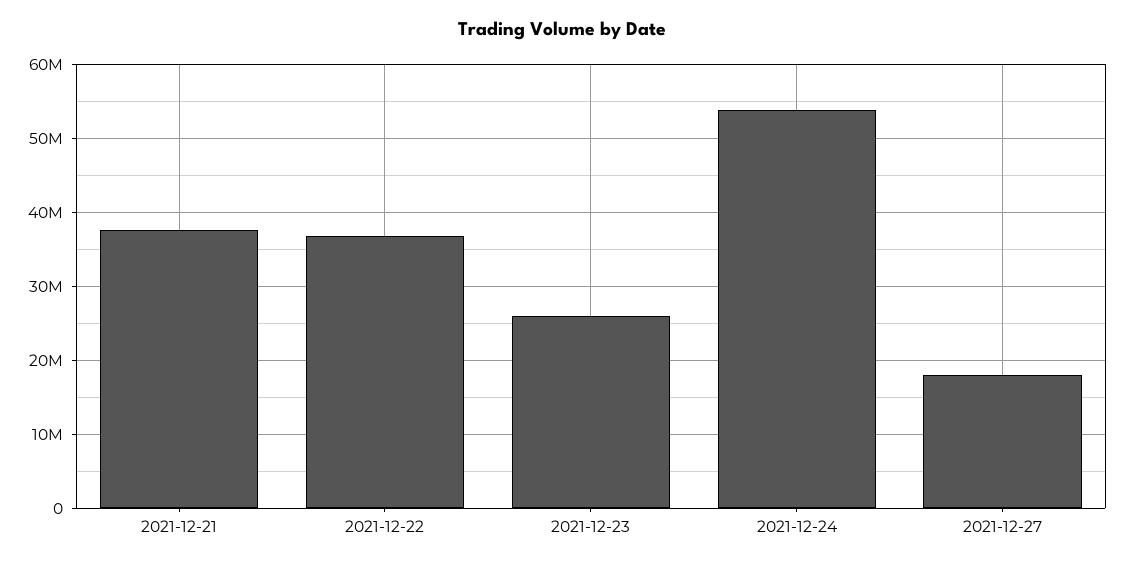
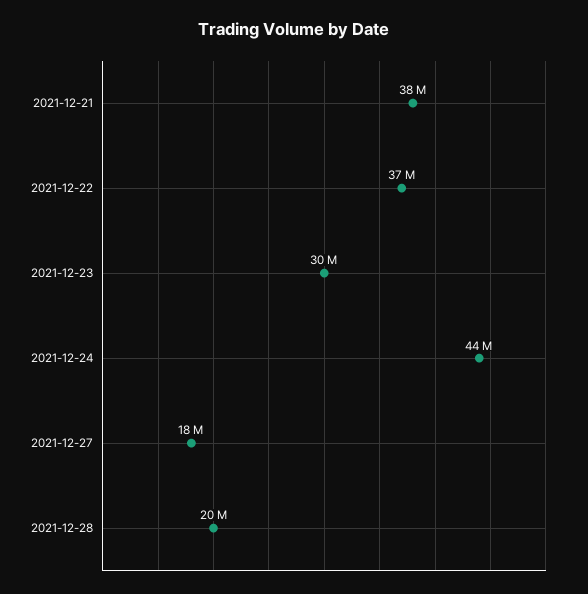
2021-12-23: 26000000 -> 30000000
2021-12-24: 54000000 -> 44000000
2021-12-28: none -> 20000000

